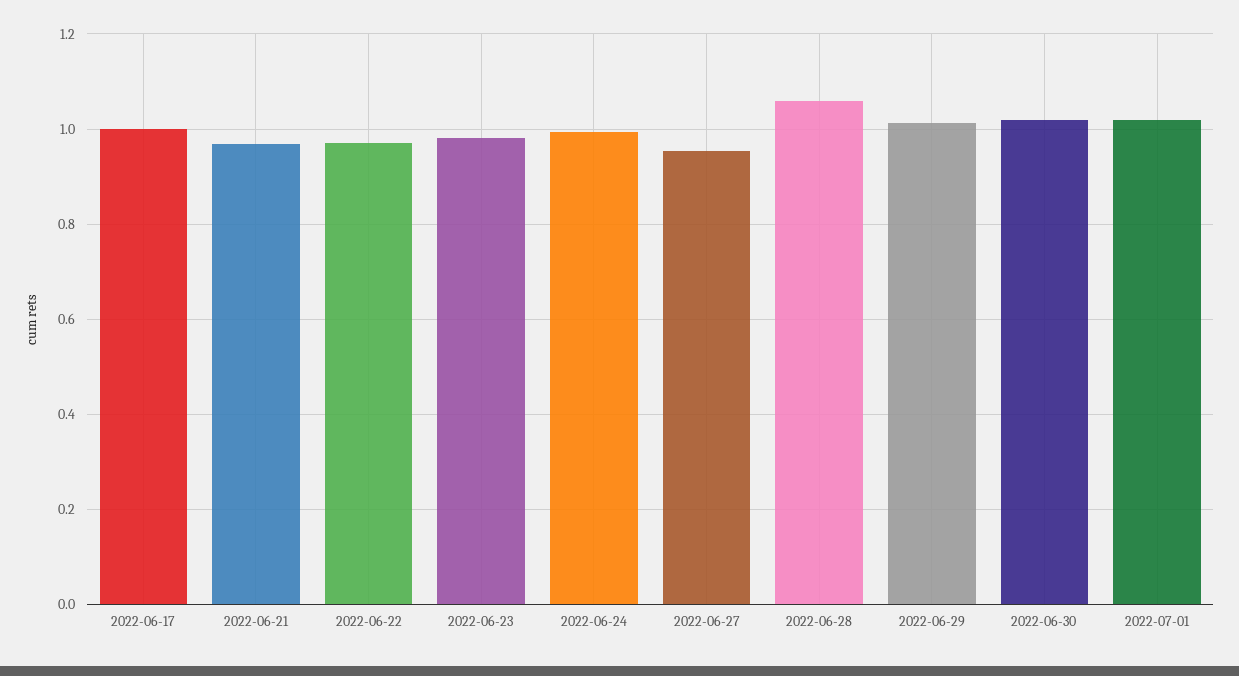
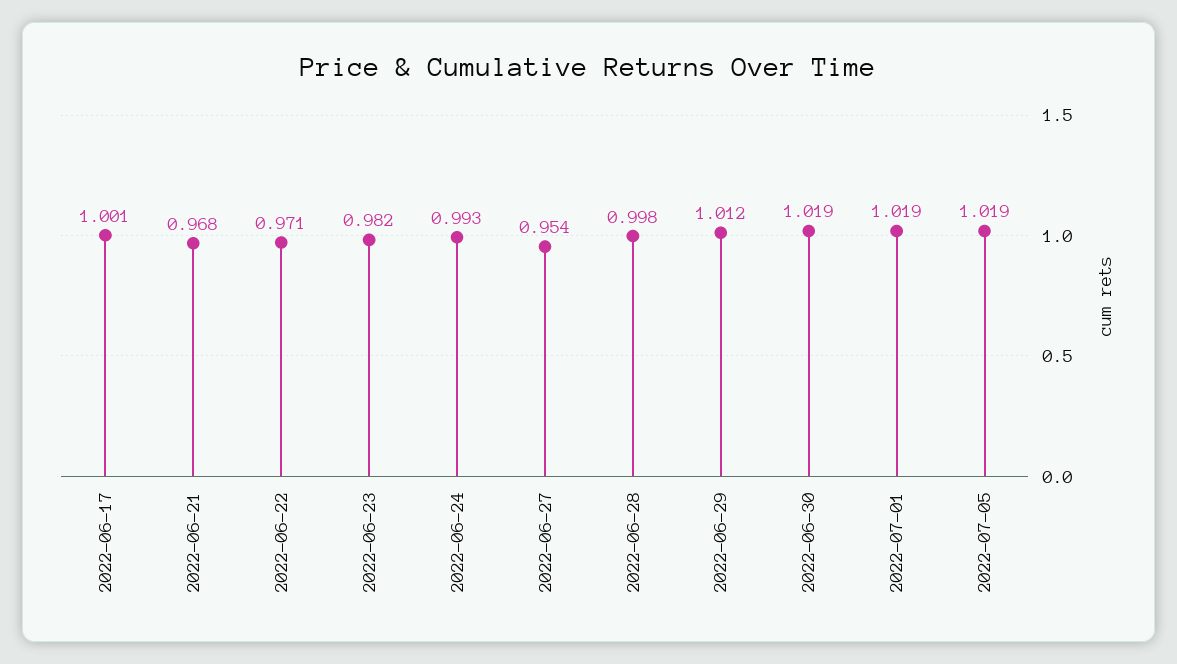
2022-06-28: 1.06 -> 0.998
2022-07-05: none -> 1.019

